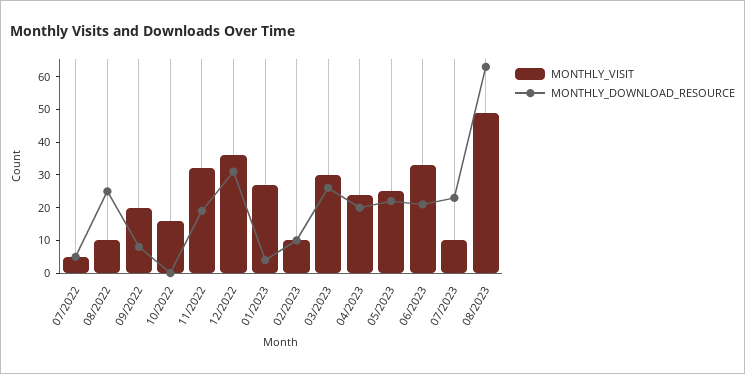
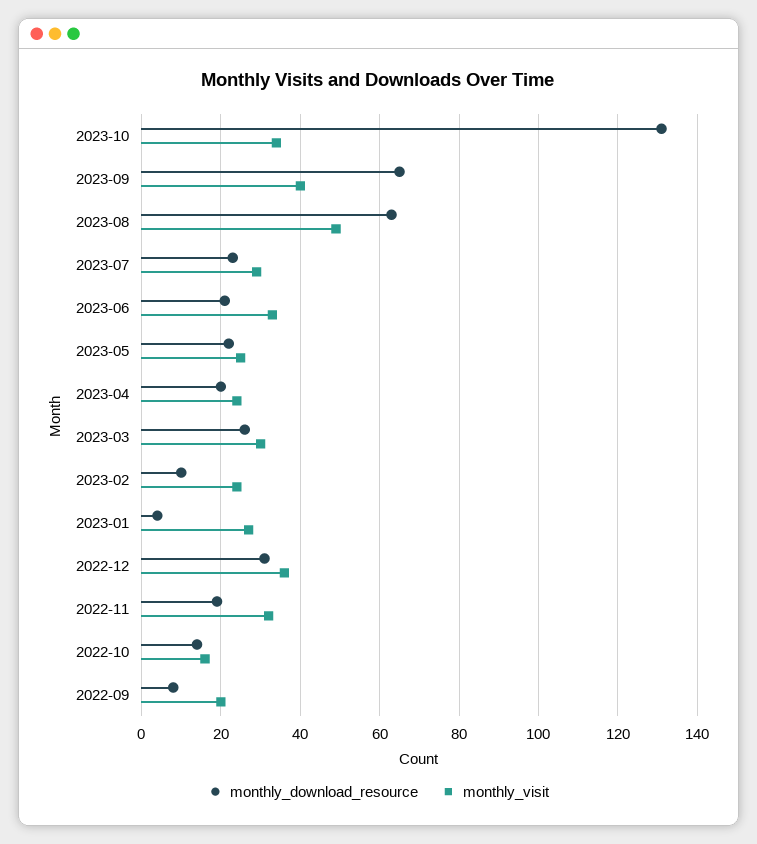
MONTHLY_VISIT, 07/2022: 5 -> none
MONTHLY_DOWNLOAD_RESOURCE, 07/2022: 5 -> none
MONTHLY_VISIT, 08/2022: 10 -> none
MONTHLY_DOWNLOAD_RESOURCE, 08/2022: 25 -> none
MONTHLY_DOWNLOAD_RESOURCE, 10/2022: 0 -> 15
MONTHLY_VISIT, 02/2023: 10 -> 25
MONTHLY_VISIT, 07/2023: 10 -> 30
MONTHLY_DOWNLOAD_RESOURCE, 2023-10: none -> 130
MONTHLY_VISIT, 2023-10: none -> 35
MONTHLY_DOWNLOAD_RESOURCE, 2023-09: none -> 65
MONTHLY_VISIT, 2023-09: none -> 40

